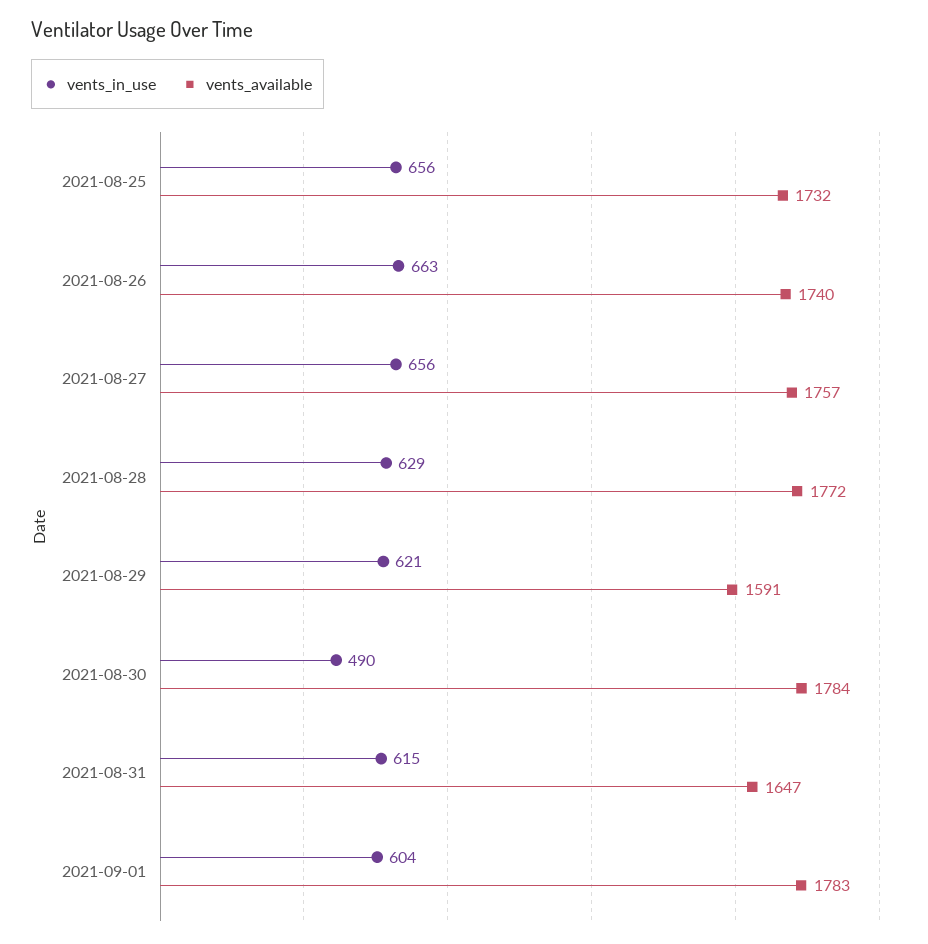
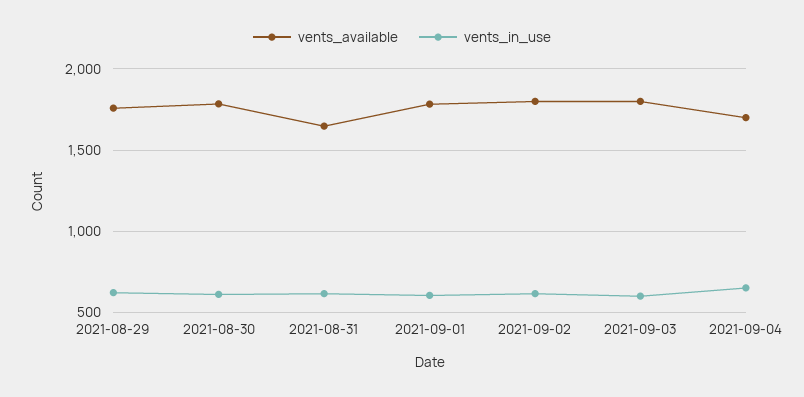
vents_in_use, 2021-08-25: 656 -> none
vents_available, 2021-08-25: 1732 -> none
vents_in_use, 2021-08-26: 663 -> none
vents_available, 2021-08-26: 1740 -> none
vents_in_use, 2021-08-27: 656 -> none
vents_available, 2021-08-27: 1757 -> none
vents_in_use, 2021-08-28: 629 -> none
vents_available, 2021-08-28: 1772 -> none
vents_available, 2021-08-29: 1591 -> 1750
vents_in_use, 2021-08-30: 490 -> 600
vents_available, 2021-09-02: none -> 1800
vents_in_use, 2021-09-02: none -> 600
vents_available, 2021-09-03: none -> 1800
vents_in_use, 2021-09-03: none -> 600
vents_available, 2021-09-04: none -> 1700
vents_in_use, 2021-09-04: none -> 650

